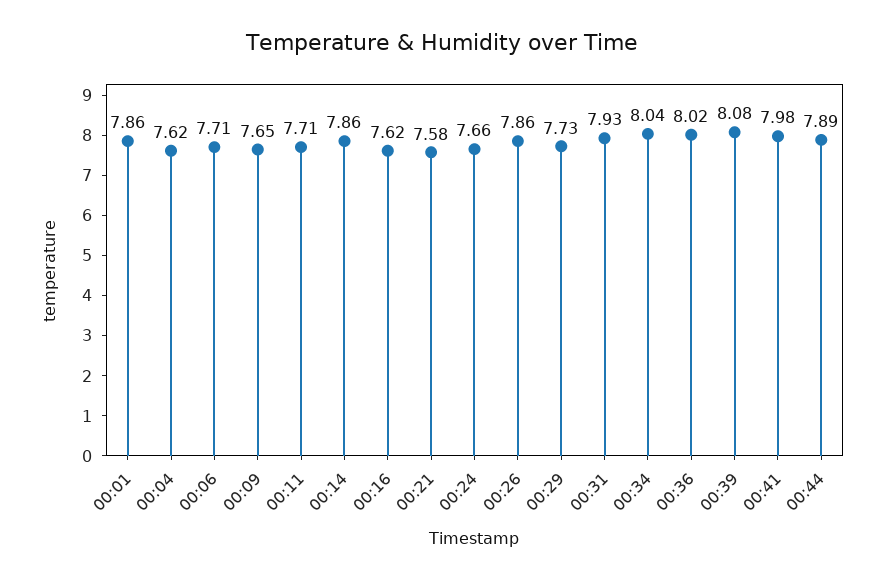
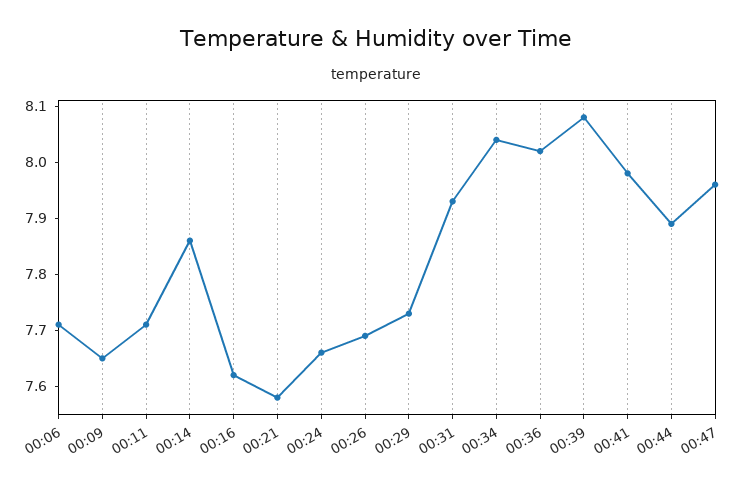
00:01: 7.86 -> none
00:04: 7.62 -> none
00:26: 7.86 -> 7.7
00:47: none -> 7.95

